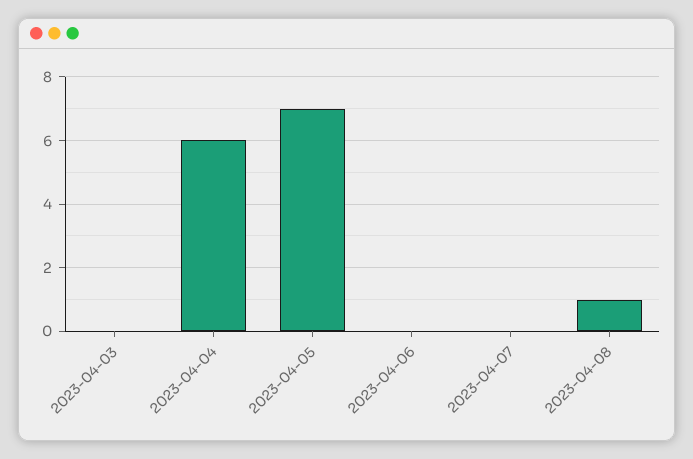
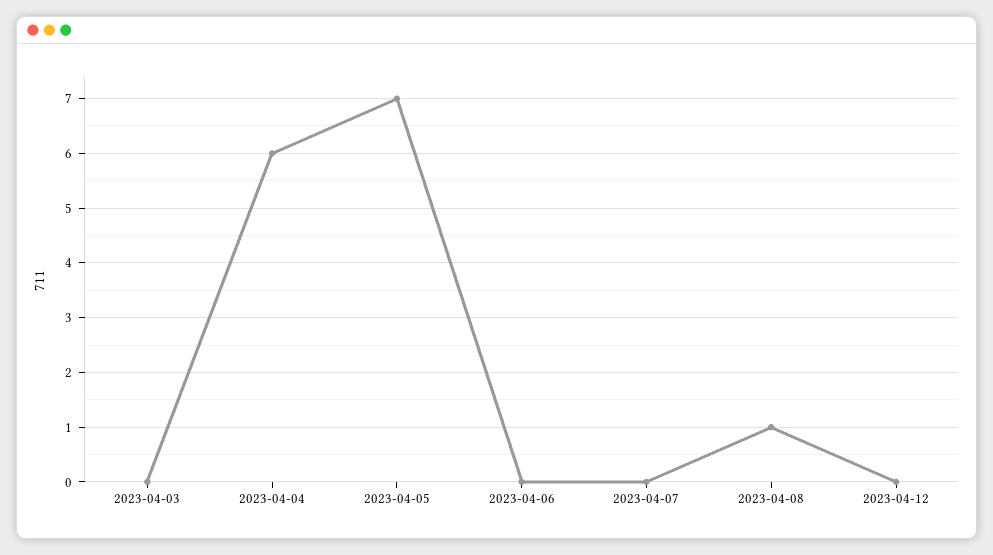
2023-04-12: none -> 0

